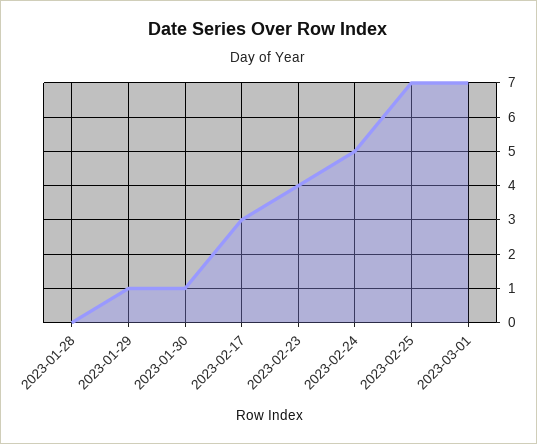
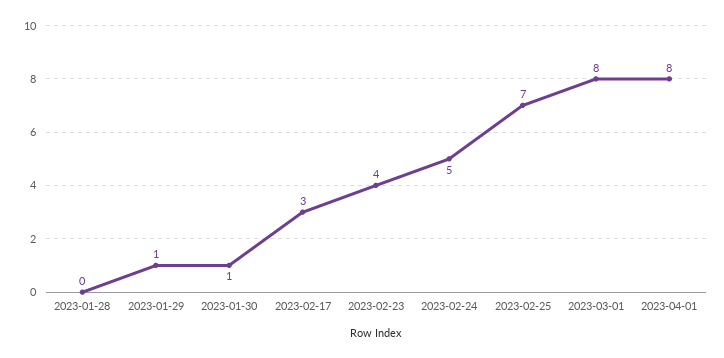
2023-03-01: 7 -> 8
2023-04-01: none -> 8

